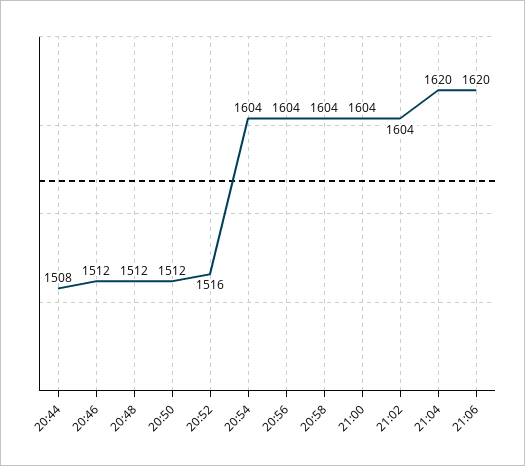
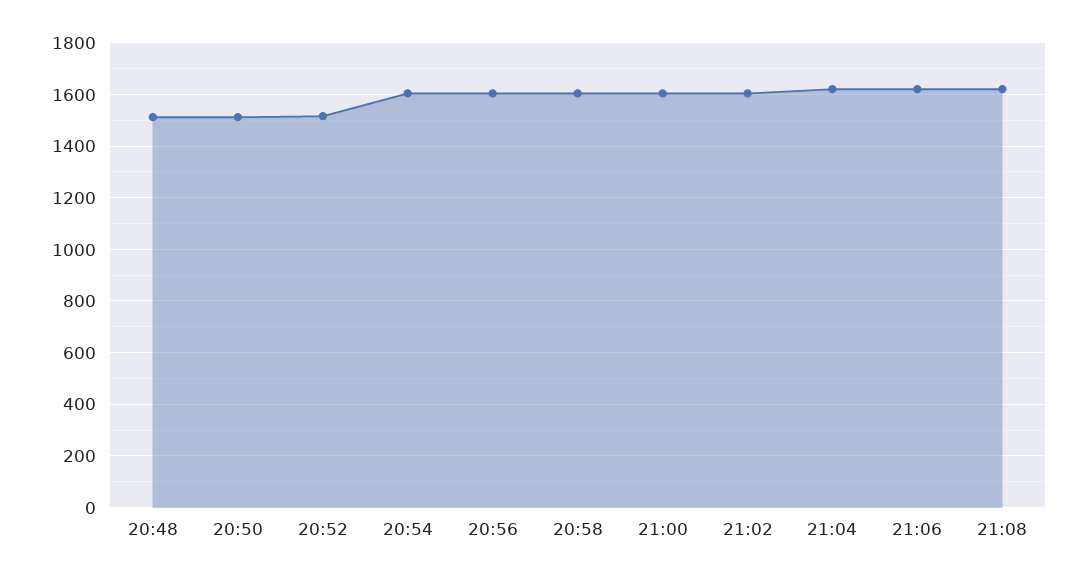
20:44: 1508 -> none
20:46: 1512 -> none
21:08: none -> 1625

